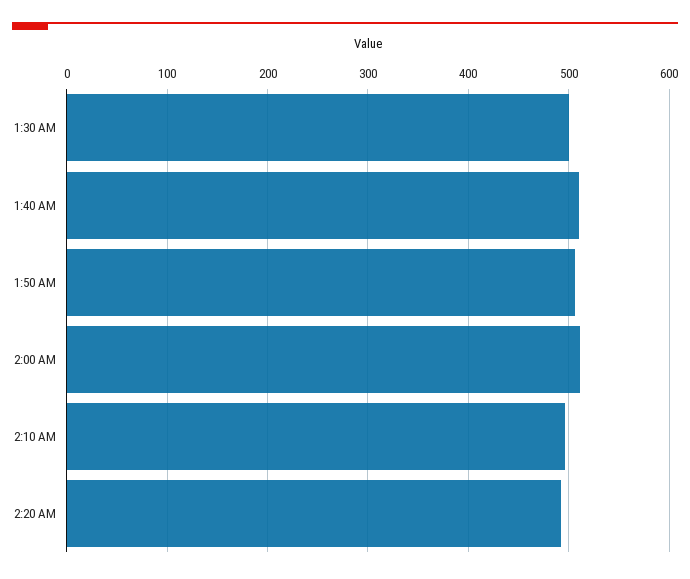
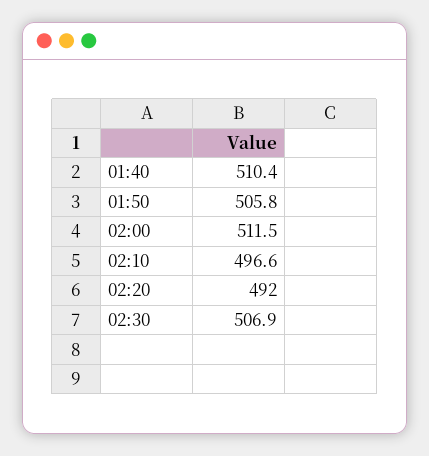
1:30 AM: 500 -> none
02:30: none -> 506.9

